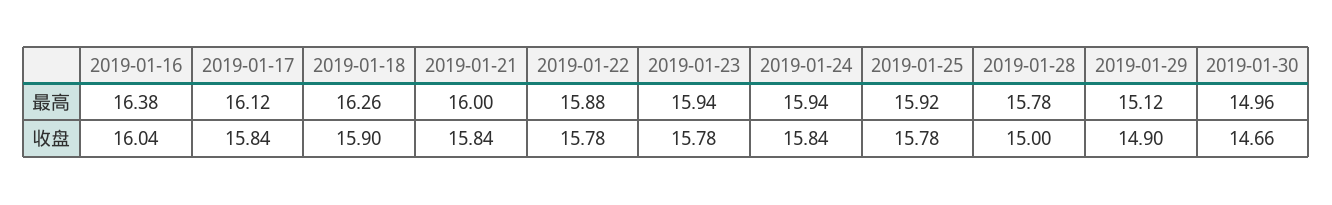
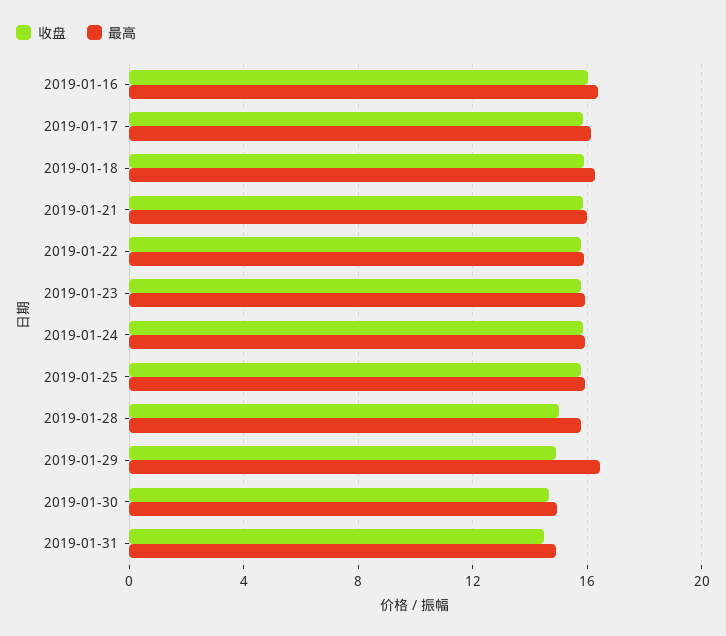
最高, 2019-01-29: 15.12 -> 16.5
收盘, 2019-01-31: none -> 14.5
最高, 2019-01-31: none -> 15

